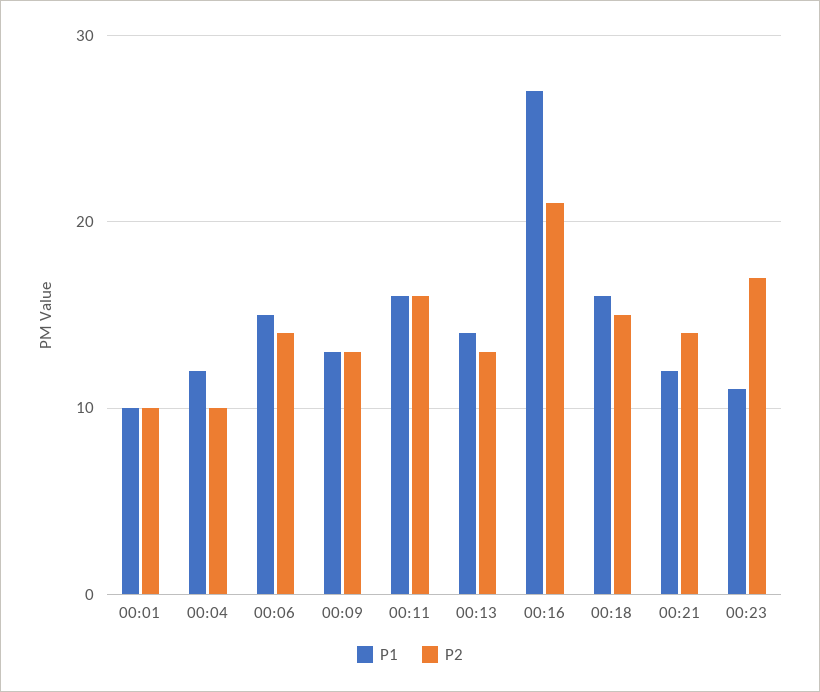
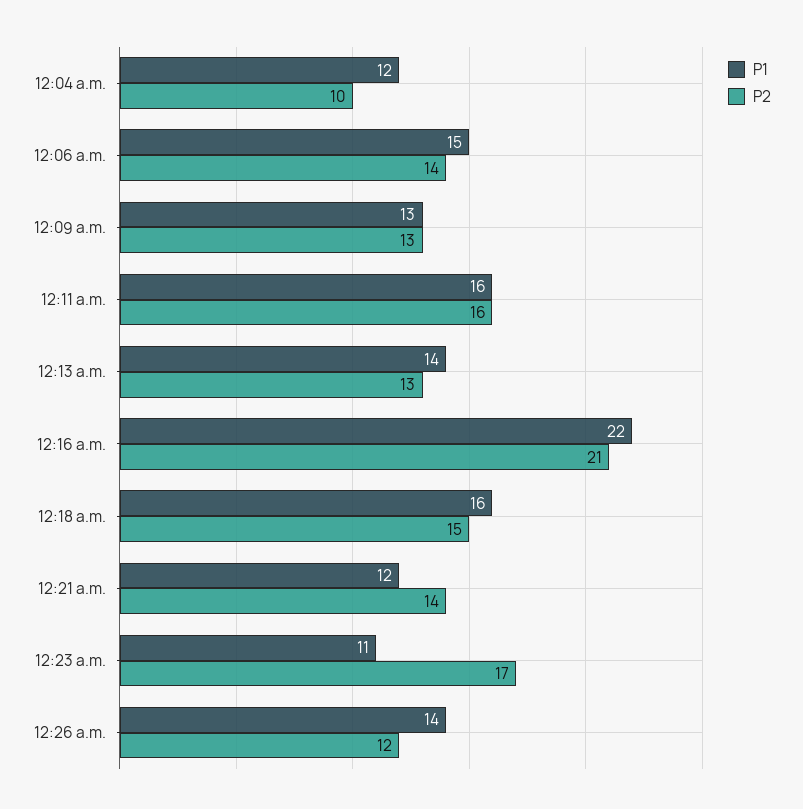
P1, 00:01: 10 -> none
P2, 00:01: 10 -> none
P1, 00:16: 27 -> 22
P1, 12:26 a.m.: none -> 14
P2, 12:26 a.m.: none -> 12

